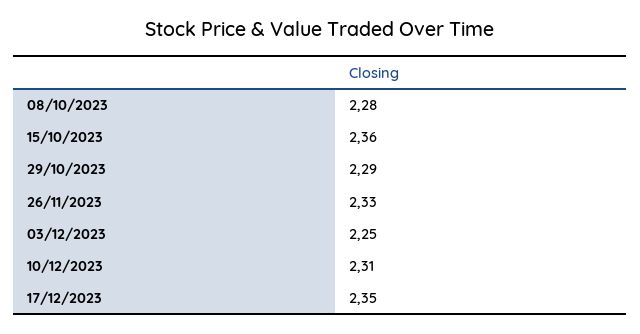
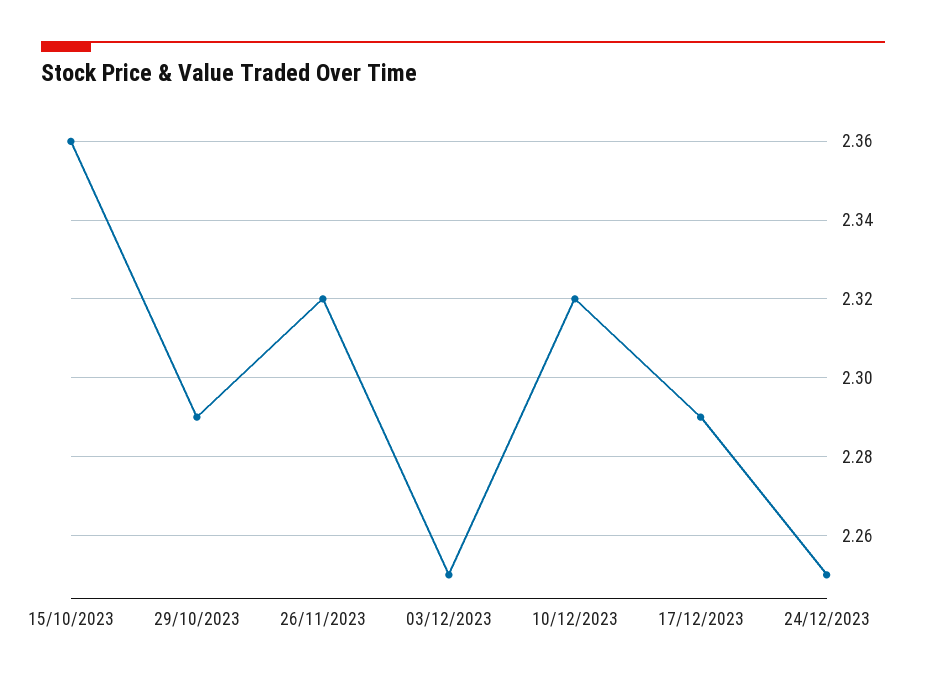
08/10/2023: 2.28 -> none
26/11/2023: 2.33 -> 2.32
10/12/2023: 2.31 -> 2.32
17/12/2023: 2.35 -> 2.29
24/12/2023: none -> 2.25

